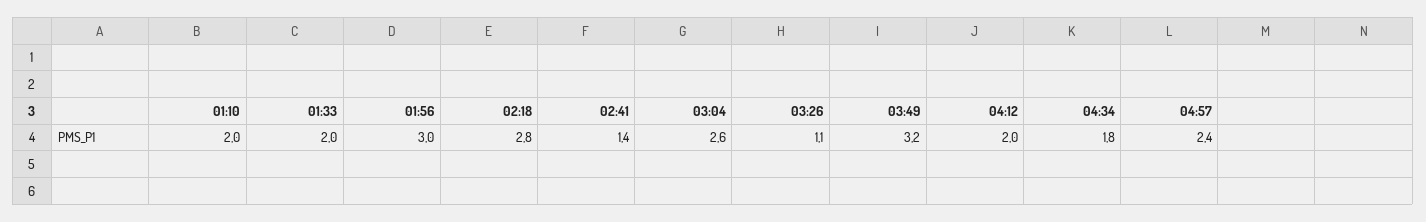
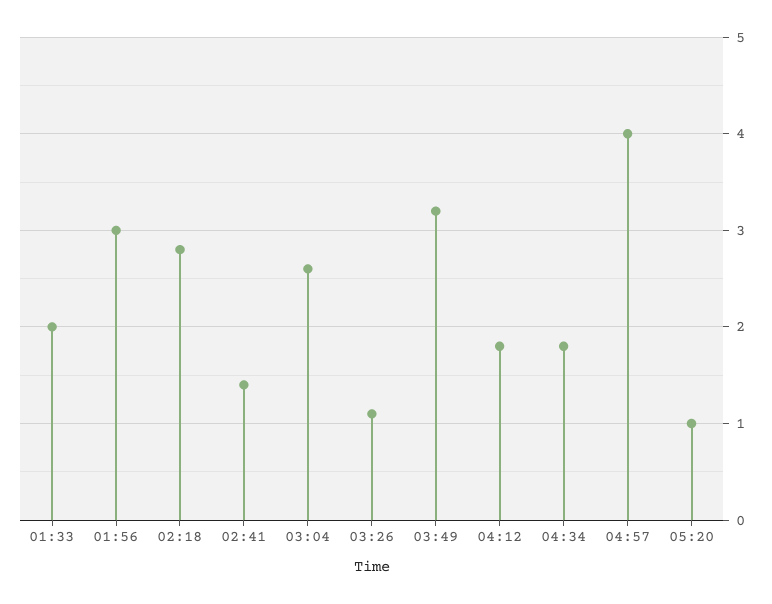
01:10: 2 -> none
04:12: 2 -> 1.8
04:57: 2.4 -> 4
05:20: none -> 1

